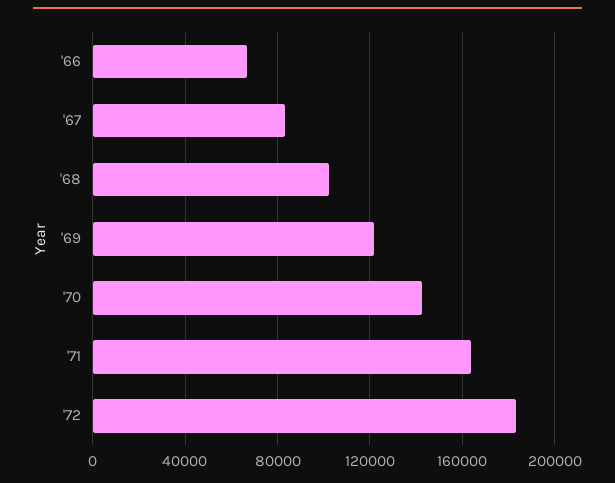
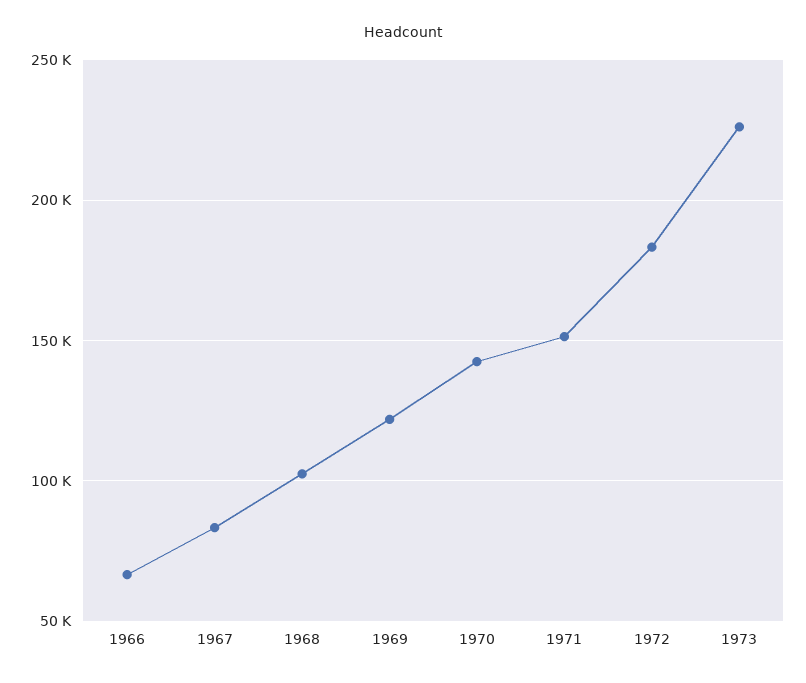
'71: 165000 -> 150000
1973: none -> 225000

